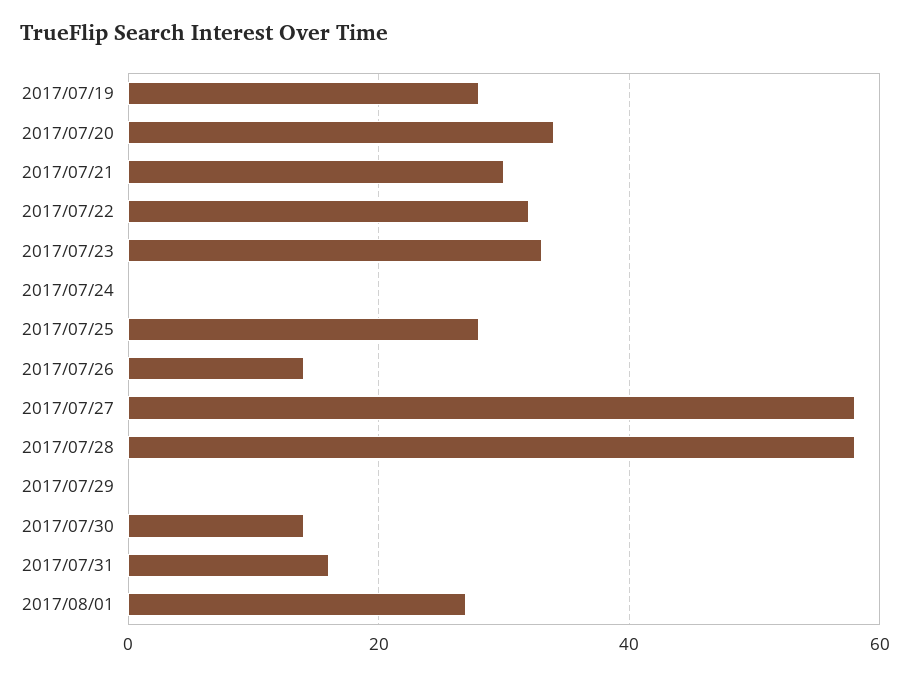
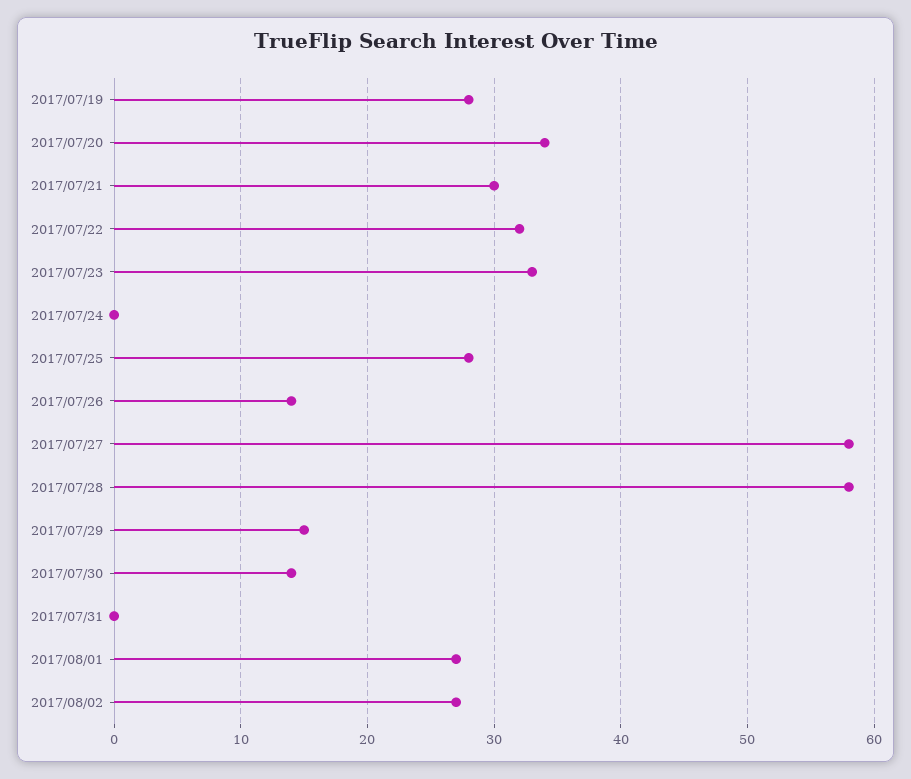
2017/07/29: 0 -> 15
2017/07/31: 15 -> 0
2017/08/02: none -> 27

